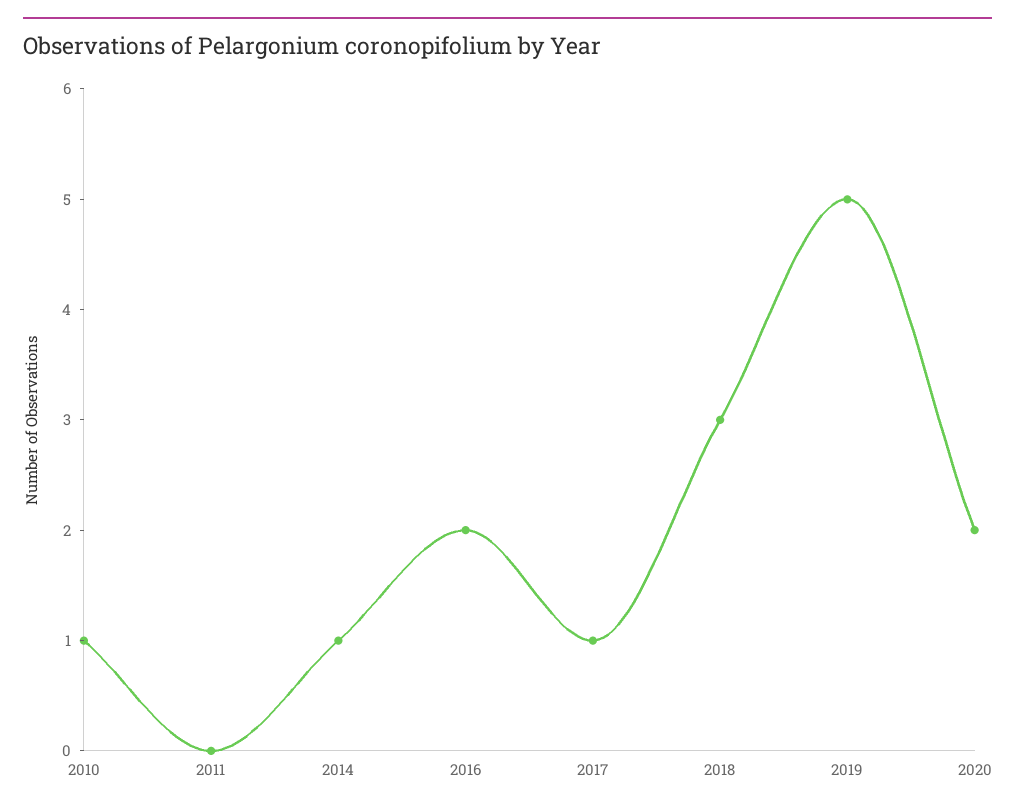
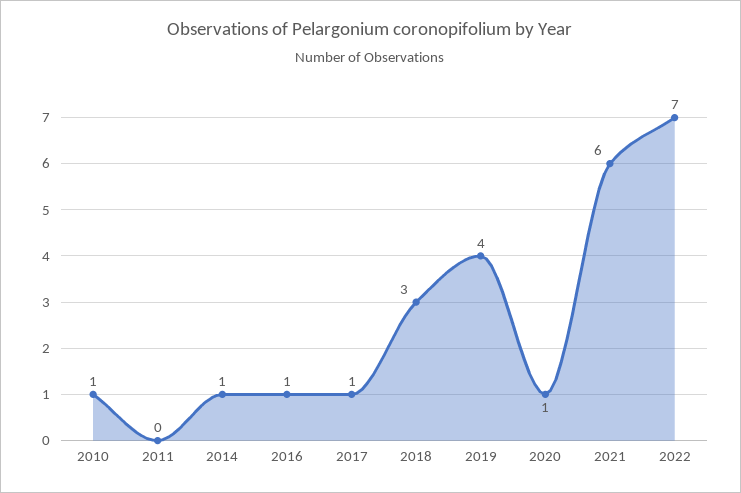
2016: 2 -> 1
2019: 5 -> 4
2020: 2 -> 1
2021: none -> 6
2022: none -> 7

